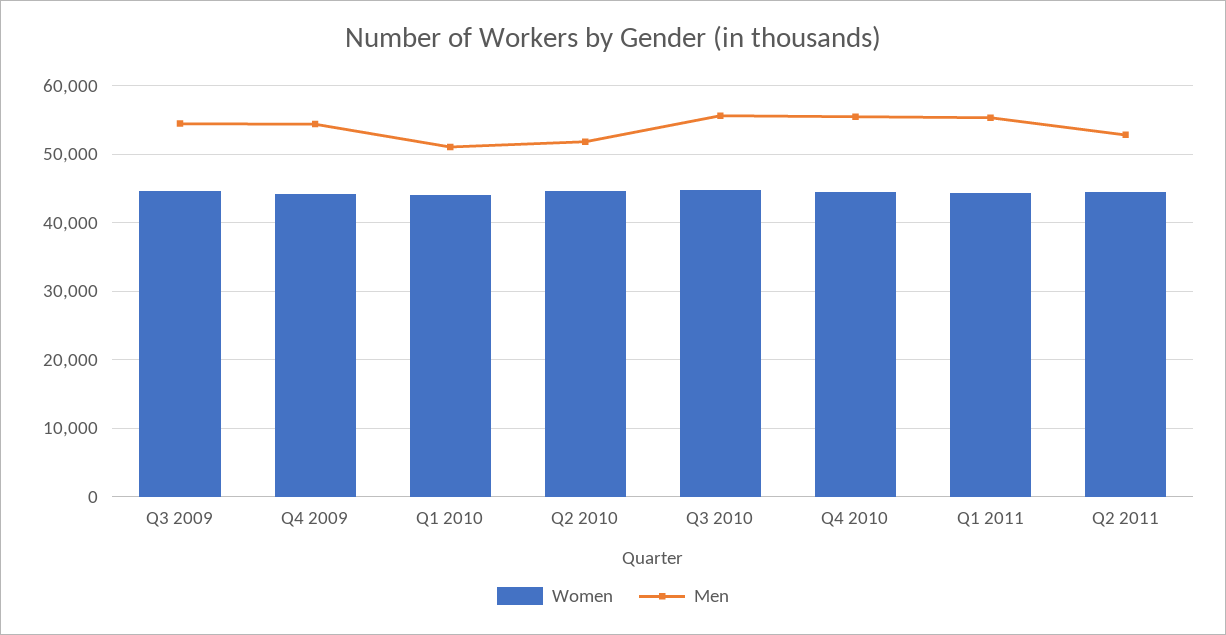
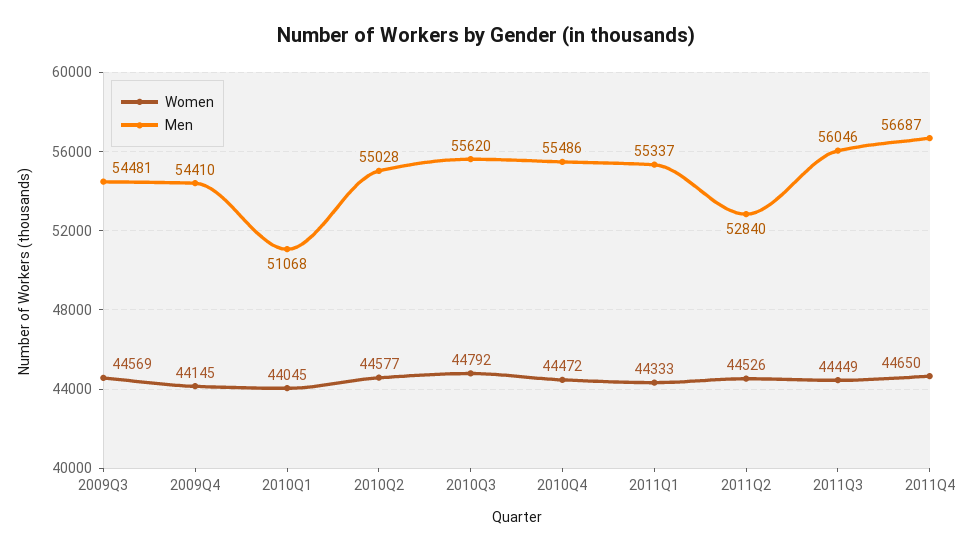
Men, Q2 2010: 52000 -> 55028
Women, 2011Q3: none -> 44449
Men, 2011Q3: none -> 56046
Women, 2011Q4: none -> 44650
Men, 2011Q4: none -> 56687

